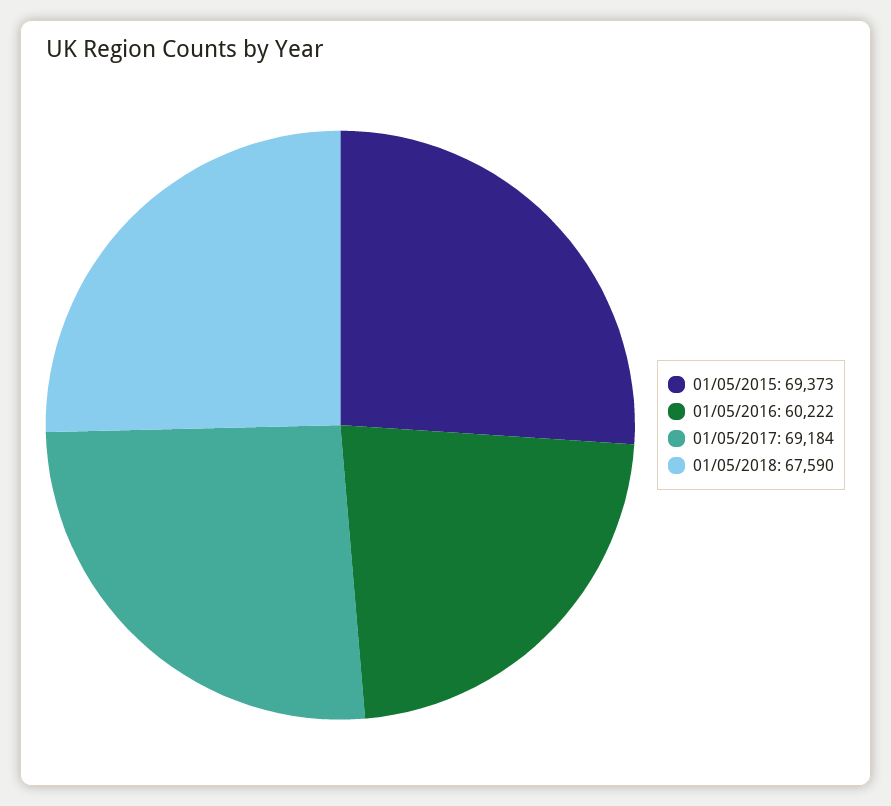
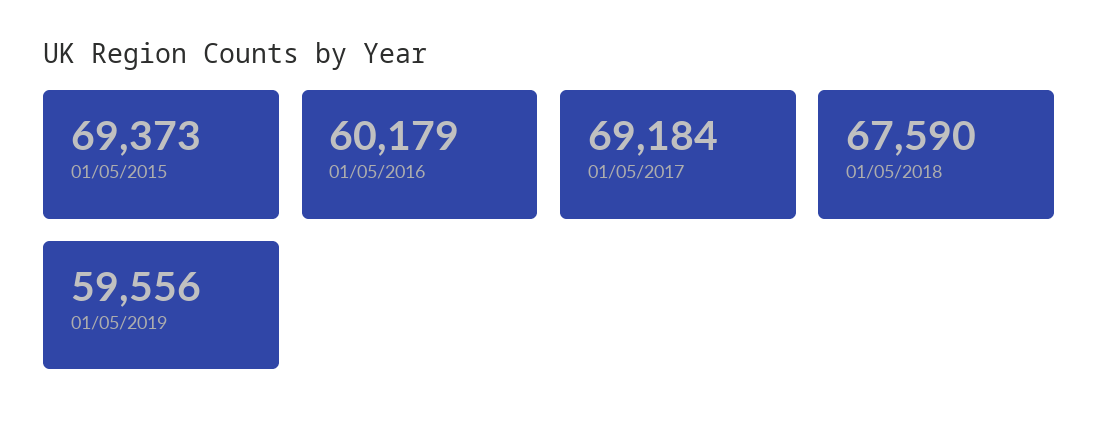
01/05/2016: 60222 -> 60179
01/05/2019: none -> 59556

